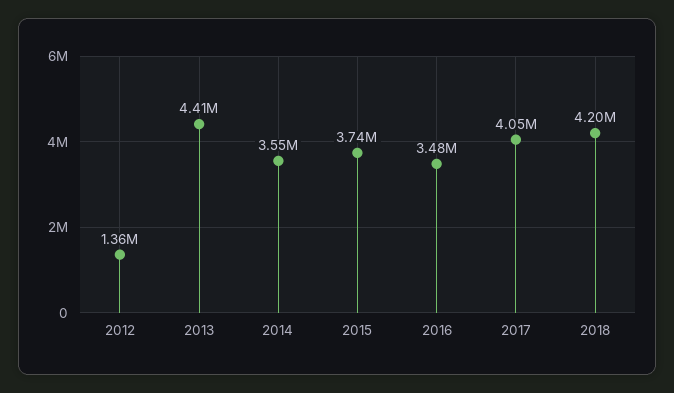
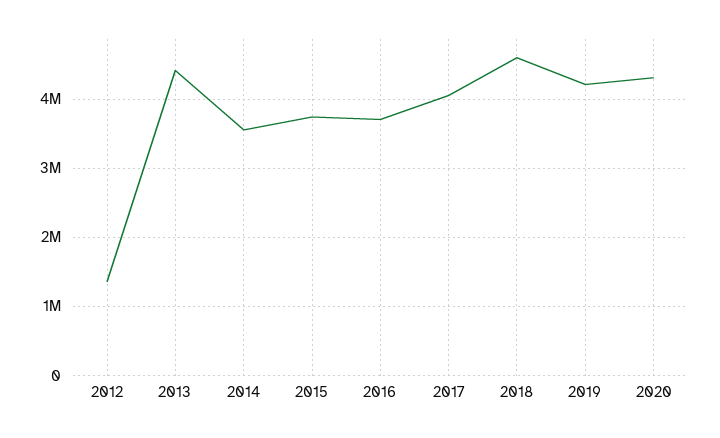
2016: 3480000 -> 3700000
2018: 4200000 -> 4600000
2019: none -> 4200000
2020: none -> 4300000

